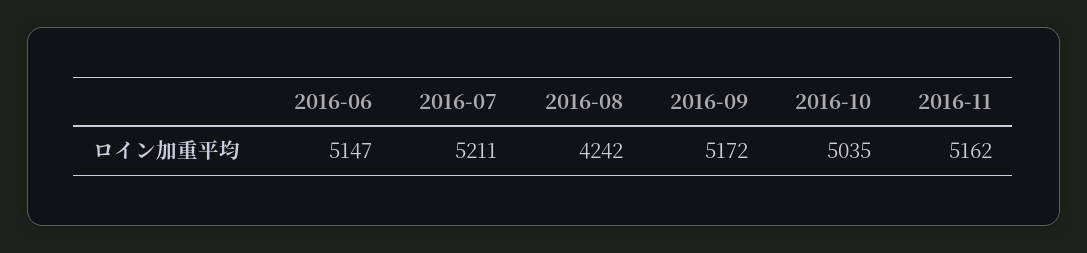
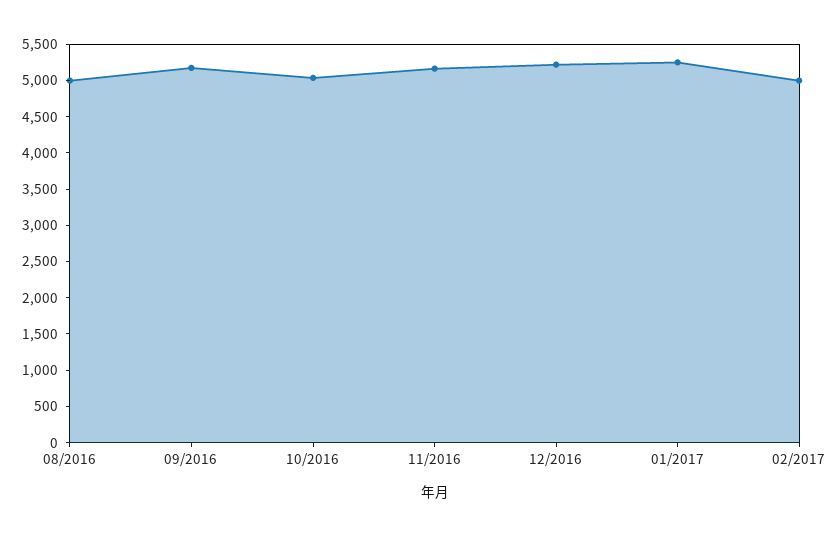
2016-06: 5147 -> none
2016-07: 5211 -> none
2016-08: 4242 -> 5000
12/2016: none -> 5250
01/2017: none -> 5250
02/2017: none -> 5000

